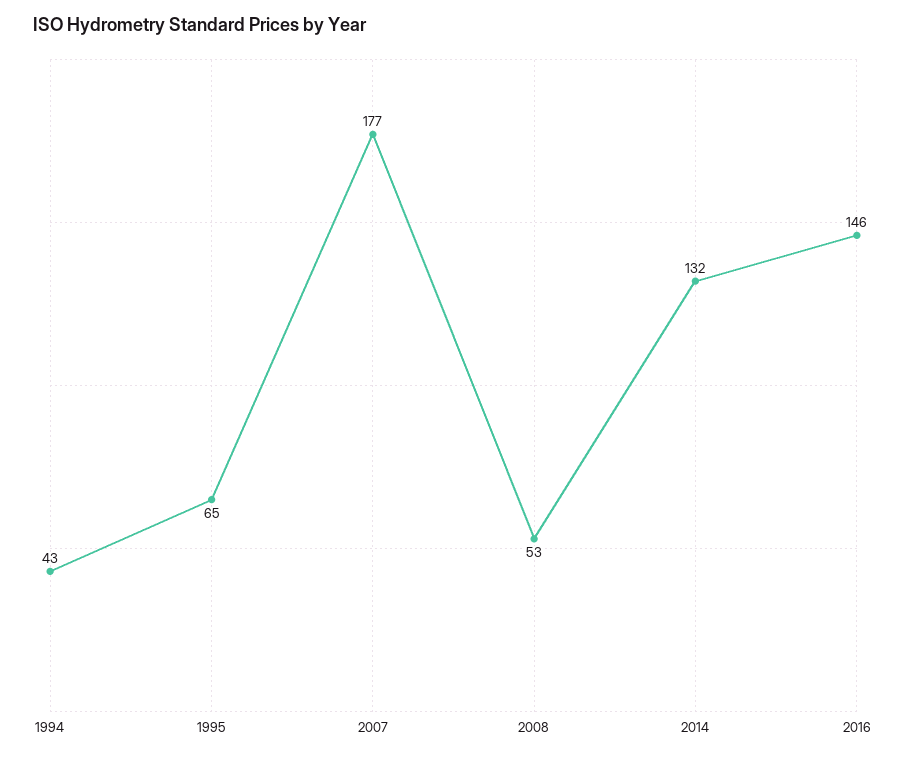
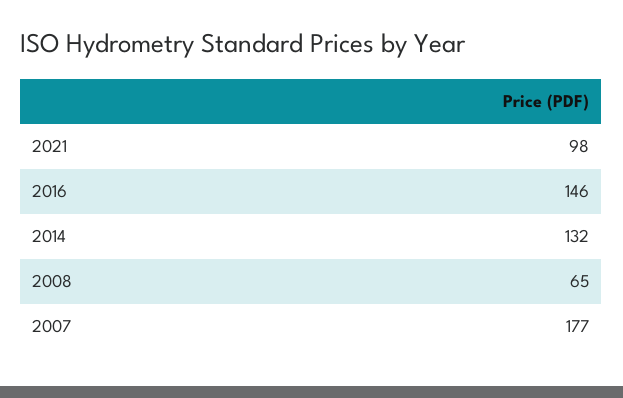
1994: 43 -> none
1995: 65 -> none
2008: 53 -> 65
2021: none -> 98

